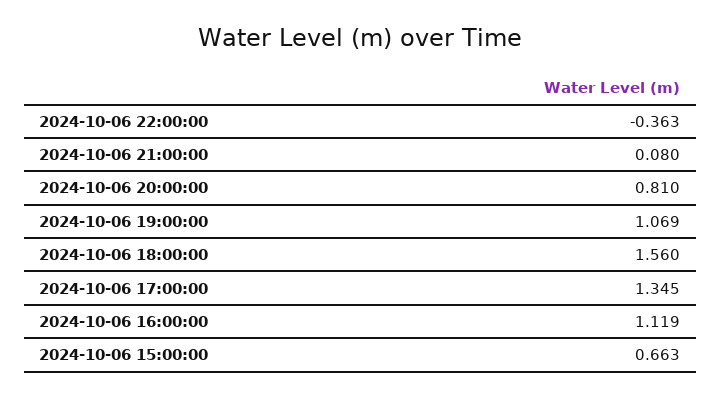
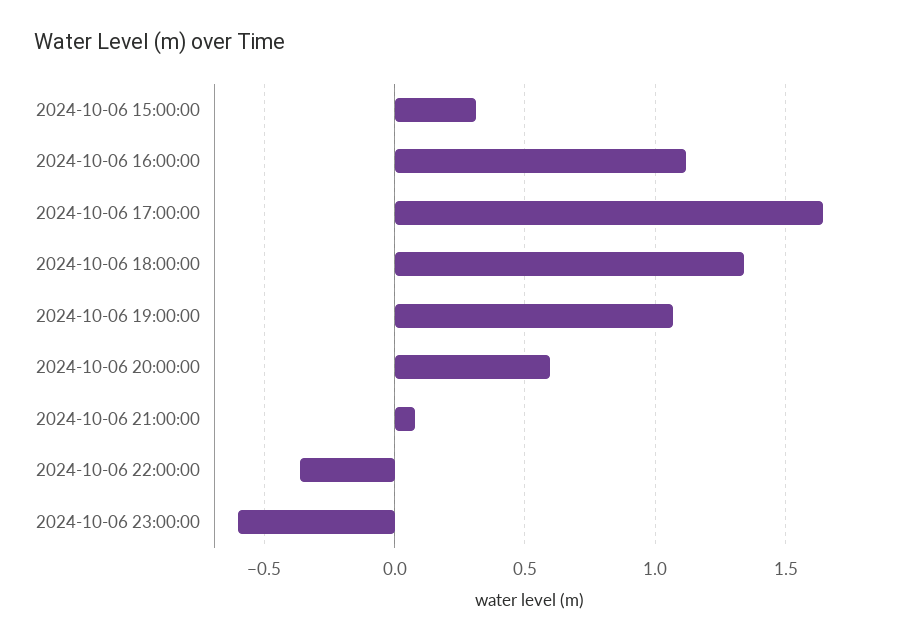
2024-10-06 20:00:00: 0.81 -> 0.6
2024-10-06 18:00:00: 1.56 -> 1.35
2024-10-06 17:00:00: 1.345 -> 1.65
2024-10-06 15:00:00: 0.663 -> 0.3
2024-10-06 23:00:00: none -> -0.6

